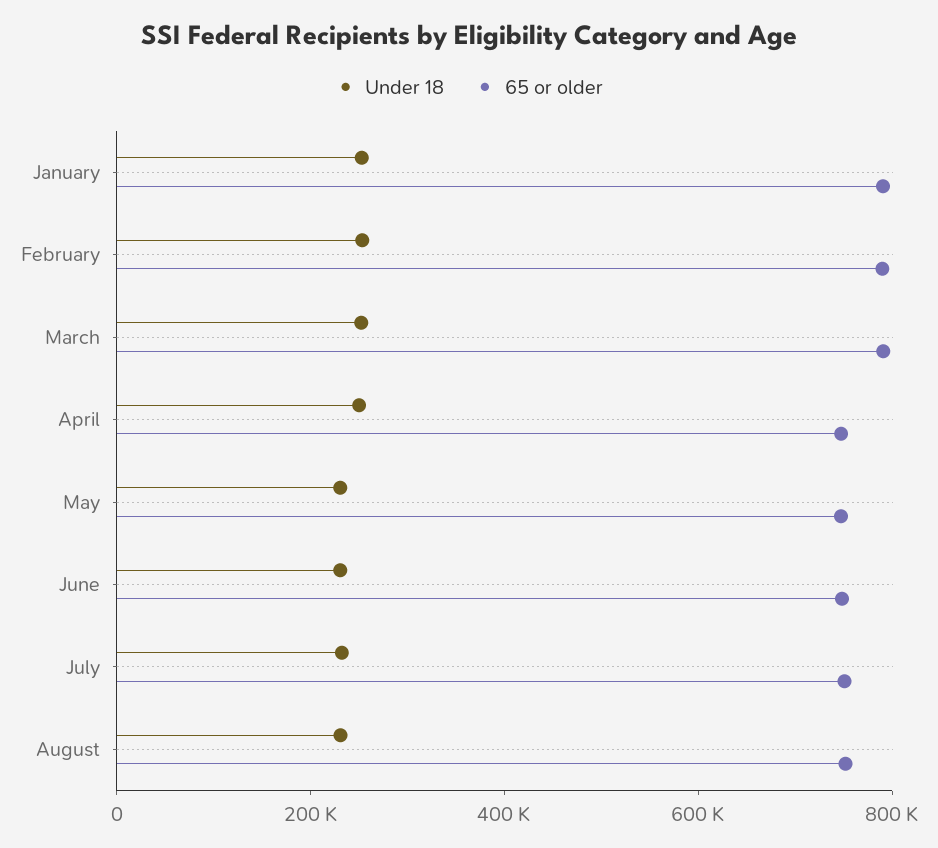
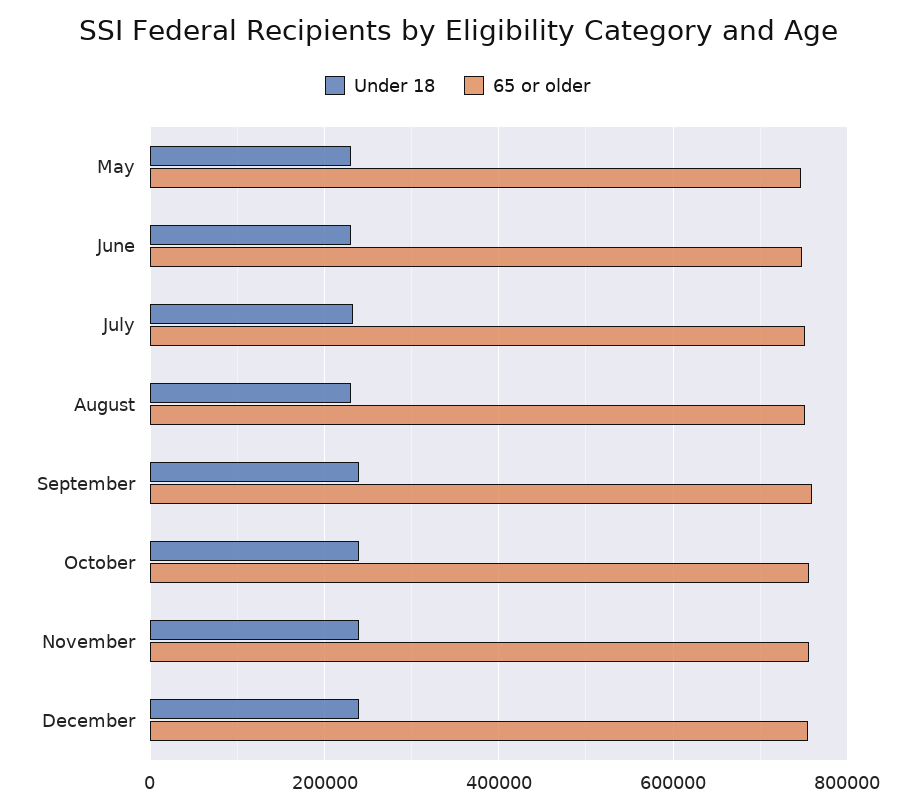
Under 18, January: 250000 -> none
65 or older, January: 800000 -> none
Under 18, February: 250000 -> none
65 or older, February: 800000 -> none
Under 18, March: 250000 -> none
65 or older, March: 800000 -> none
Under 18, April: 250000 -> none
65 or older, April: 750000 -> none
Under 18, September: none -> 240000
65 or older, September: none -> 760000
Under 18, October: none -> 240000
65 or older, October: none -> 760000
Under 18, November: none -> 240000
65 or older, November: none -> 760000
Under 18, December: none -> 240000
65 or older, December: none -> 760000

